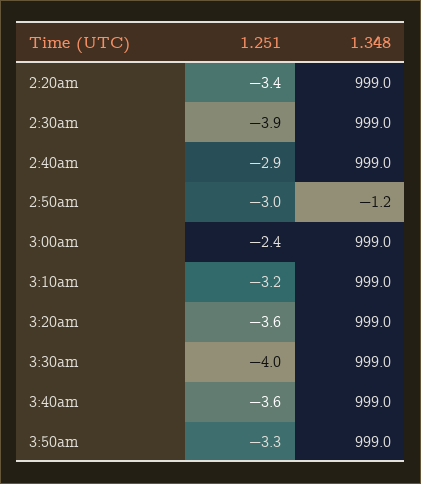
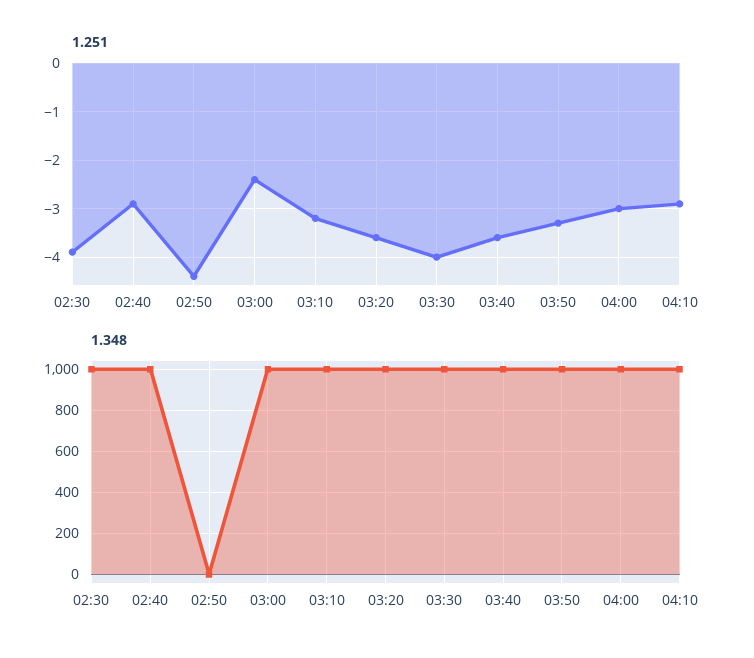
1.251, 2:20am: -3.4 -> none
1.348, 2:20am: 999 -> none
1.251, 2:50am: -3 -> -4.5
1.251, 04:00: none -> -3
1.251, 04:10: none -> -3
1.348, 04:00: none -> 1000
1.348, 04:10: none -> 1000

